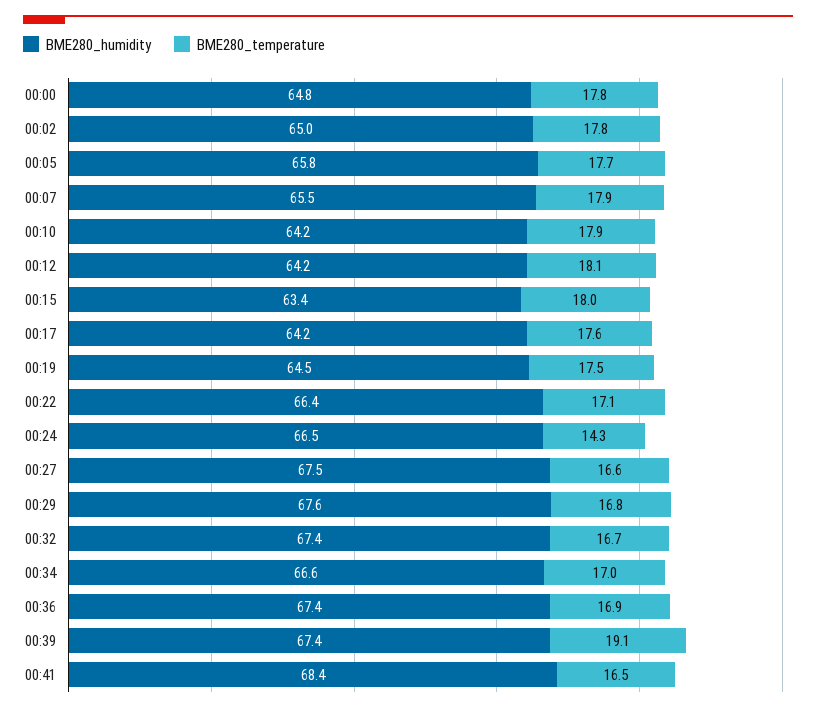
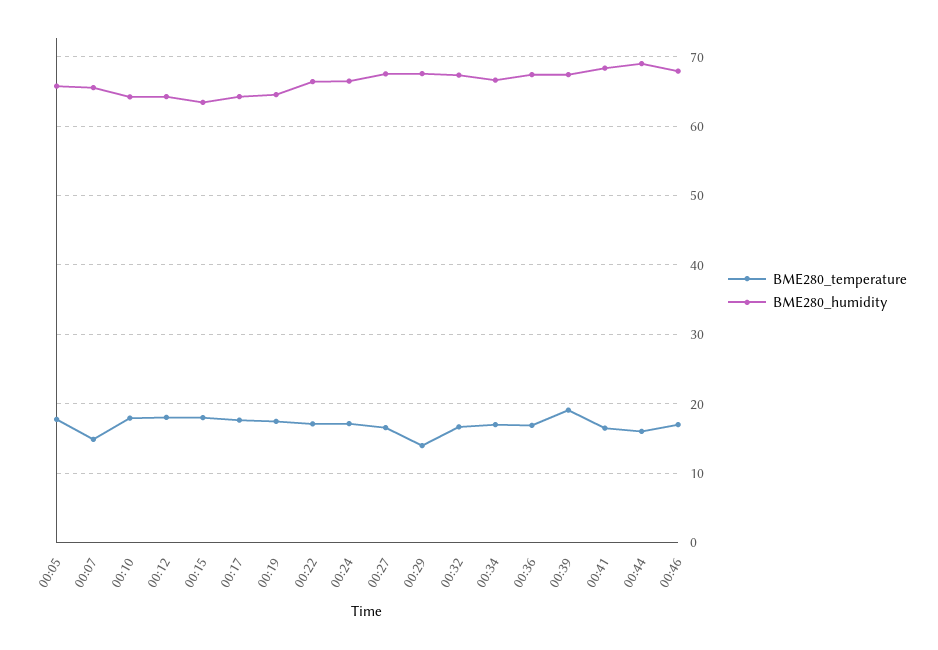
BME280_humidity, 00:00: 64.8 -> none
BME280_temperature, 00:00: 17.8 -> none
BME280_humidity, 00:02: 65 -> none
BME280_temperature, 00:02: 17.8 -> none
BME280_temperature, 00:07: 17.9 -> 15
BME280_temperature, 00:24: 14.3 -> 17
BME280_temperature, 00:29: 16.8 -> 14
BME280_temperature, 00:44: none -> 16
BME280_humidity, 00:44: none -> 69
BME280_temperature, 00:46: none -> 17
BME280_humidity, 00:46: none -> 68

